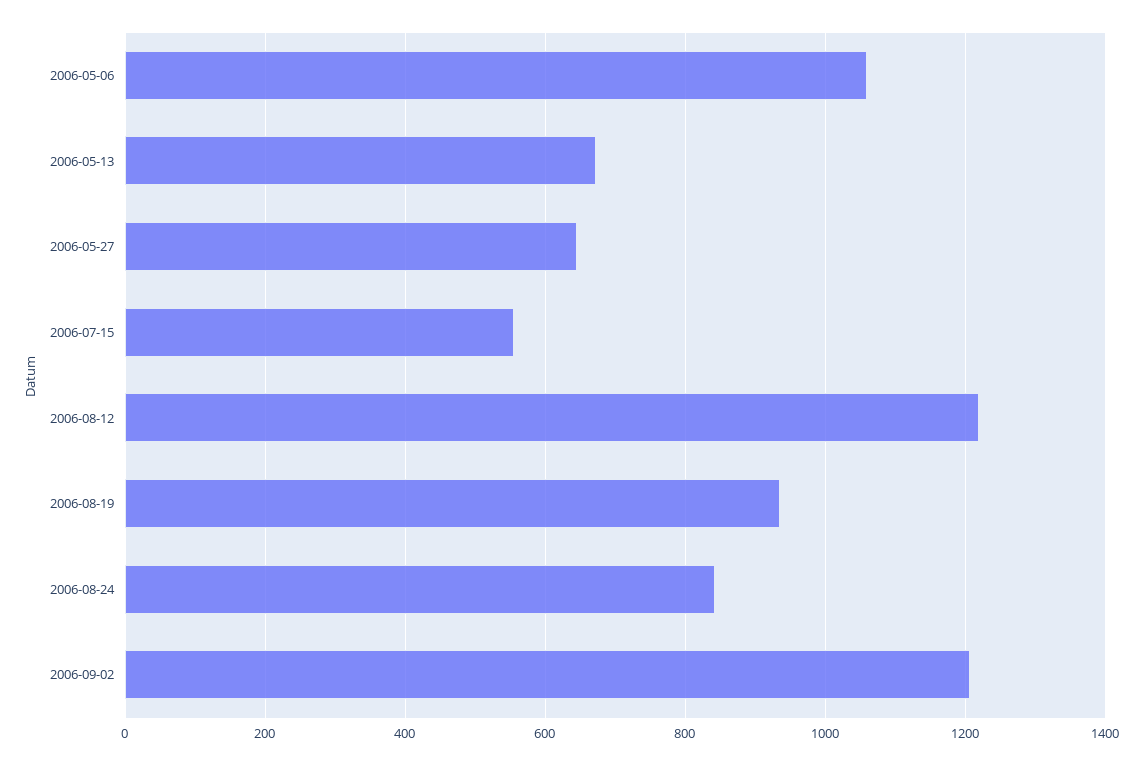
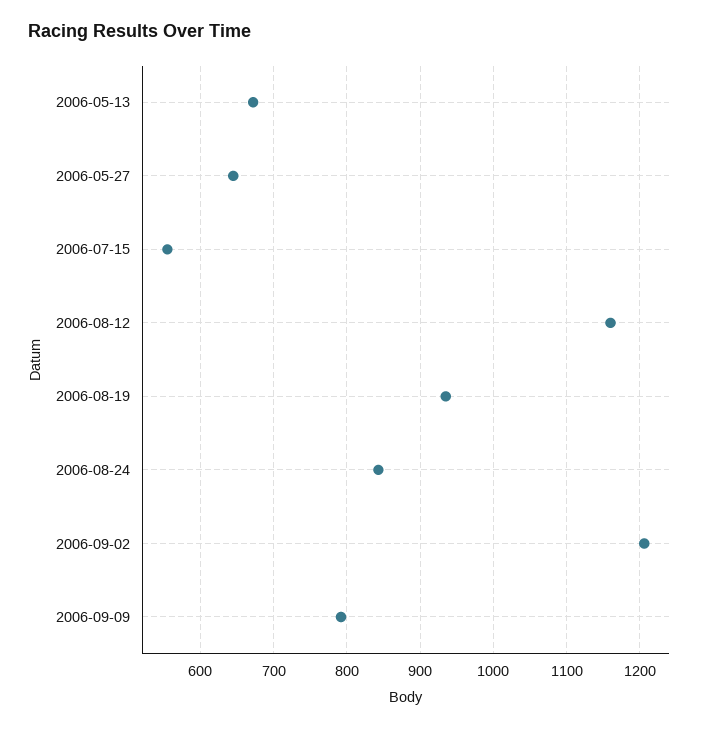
2006-05-06: 1060 -> none
2006-08-12: 1220 -> 1160
2006-09-09: none -> 790

